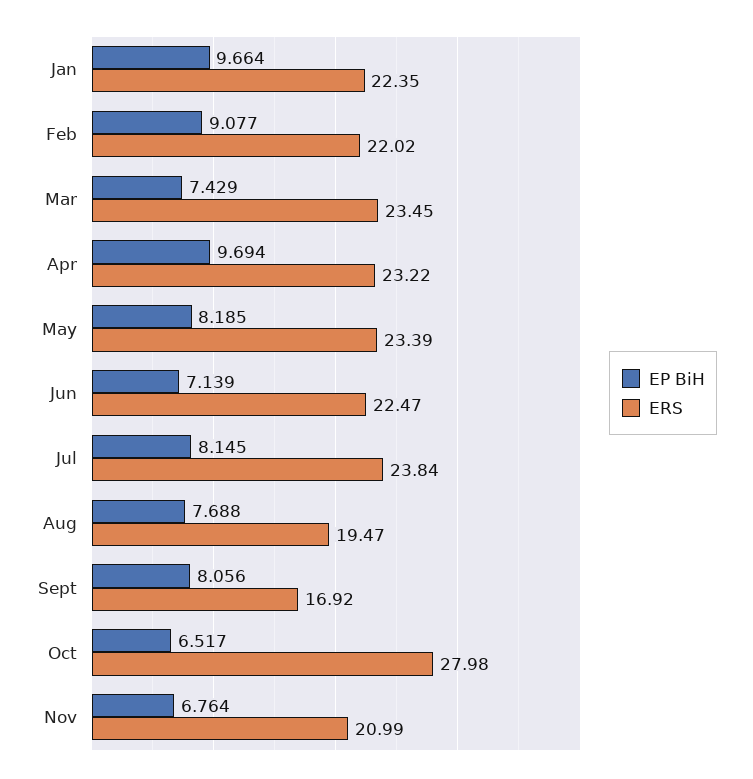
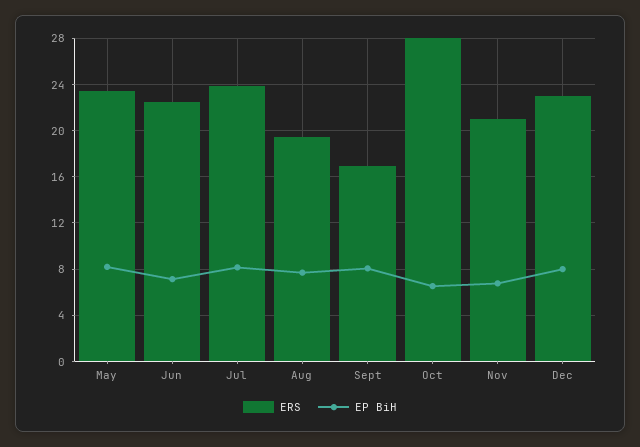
EP BiH, Jan: 9.664 -> none
ERS, Jan: 22.35 -> none
EP BiH, Feb: 9.077 -> none
ERS, Feb: 22.02 -> none
EP BiH, Mar: 7.429 -> none
ERS, Mar: 23.45 -> none
EP BiH, Apr: 9.694 -> none
ERS, Apr: 23.22 -> none
ERS, Dec: none -> 23
EP BiH, Dec: none -> 8

